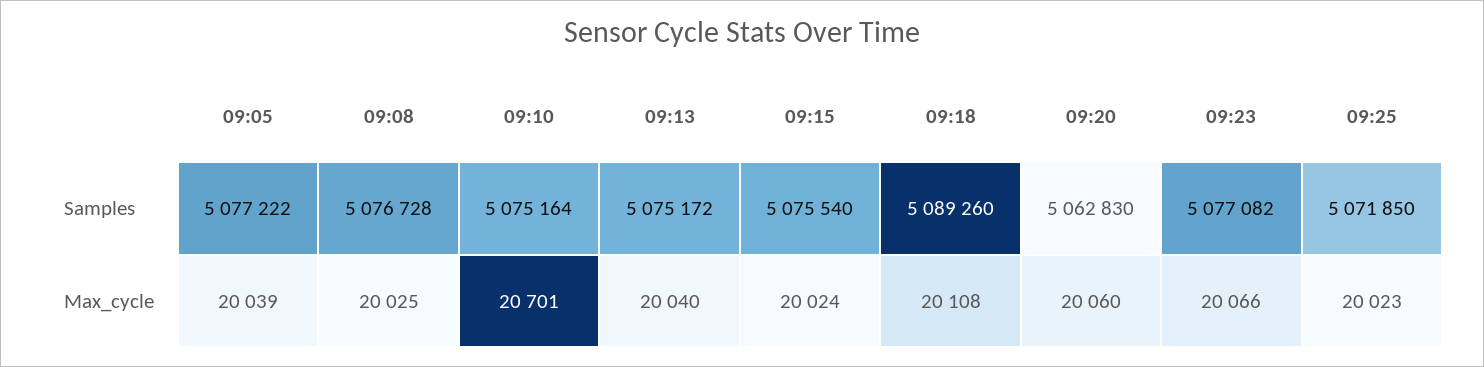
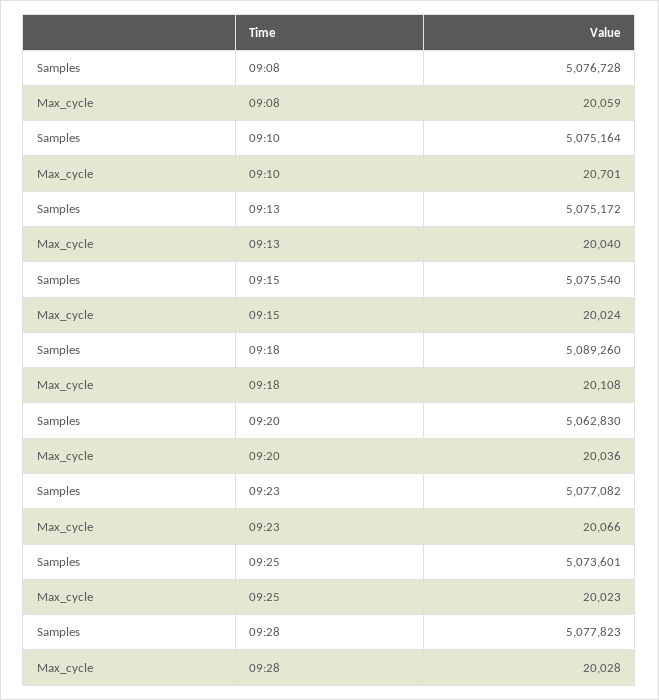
09:05, Samples: 5077222 -> none
09:25, Samples: 5071850 -> 5073601
09:05, Max_cycle: 20039 -> none
09:08, Max_cycle: 20025 -> 20059
09:20, Max_cycle: 20060 -> 20036
09:28, Samples: none -> 5077823
09:28, Max_cycle: none -> 20028

